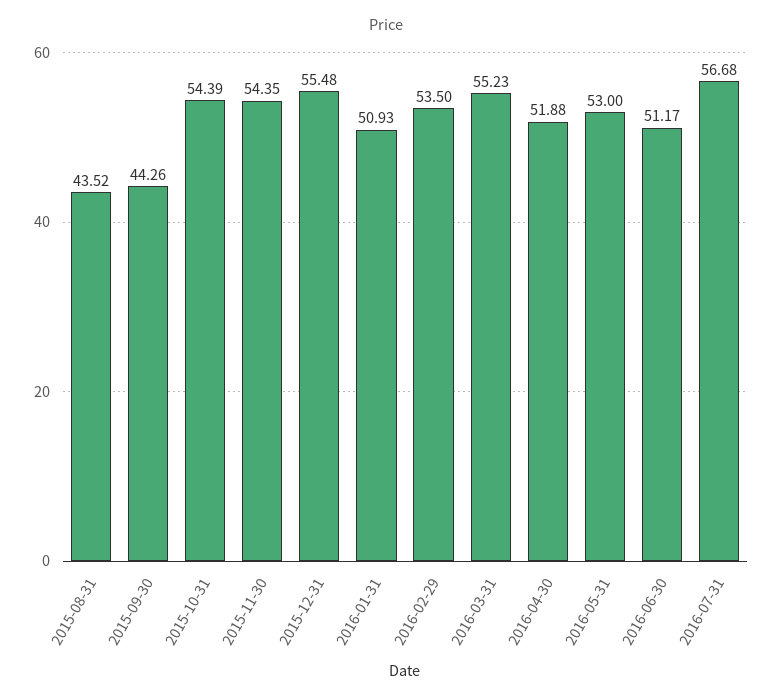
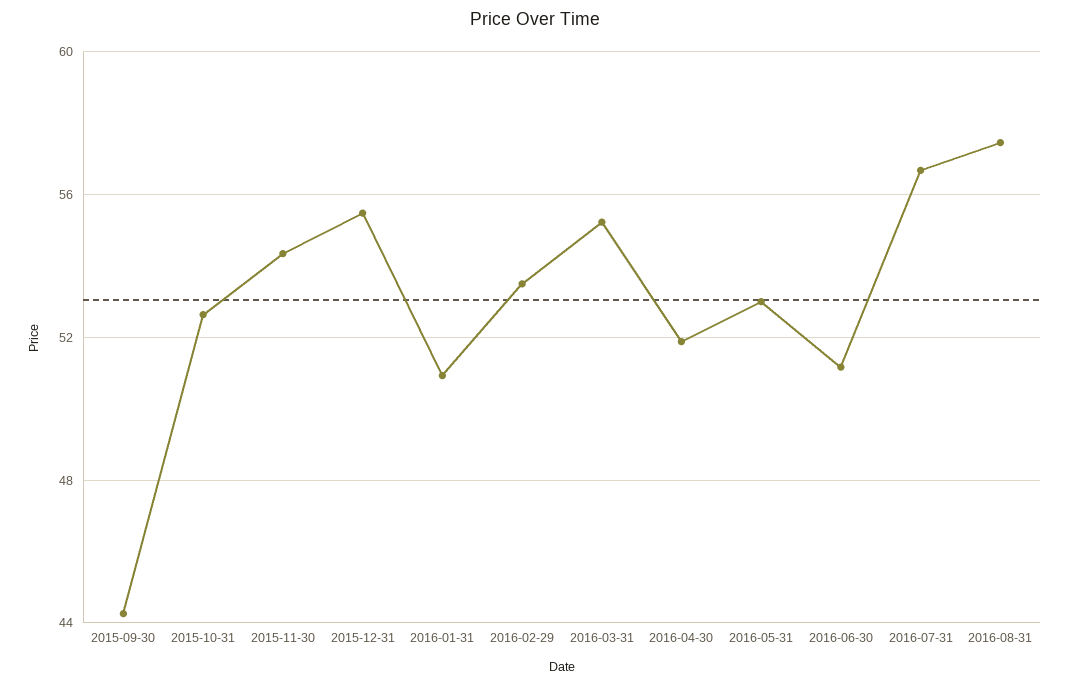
2015-08-31: 43.52 -> none
2015-10-31: 54.39 -> 52.5
2016-08-31: none -> 57.5

